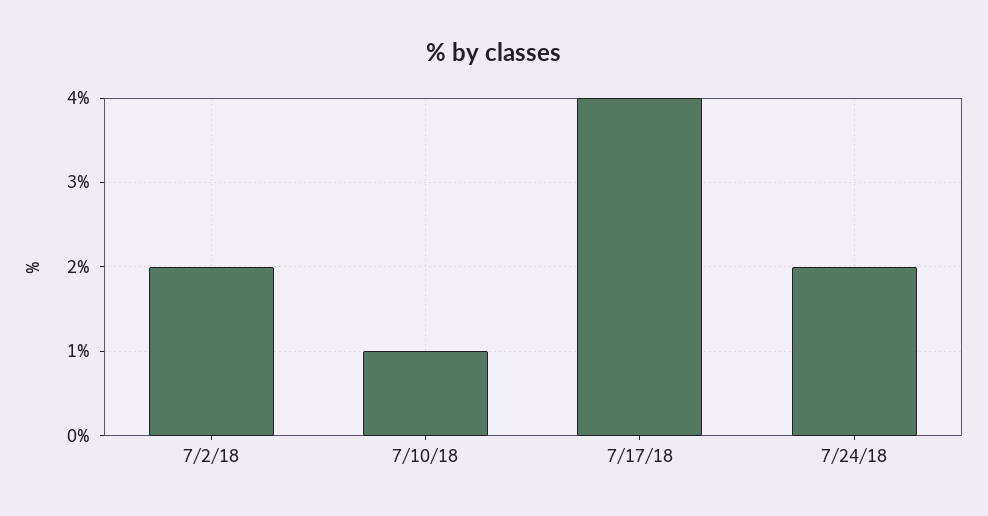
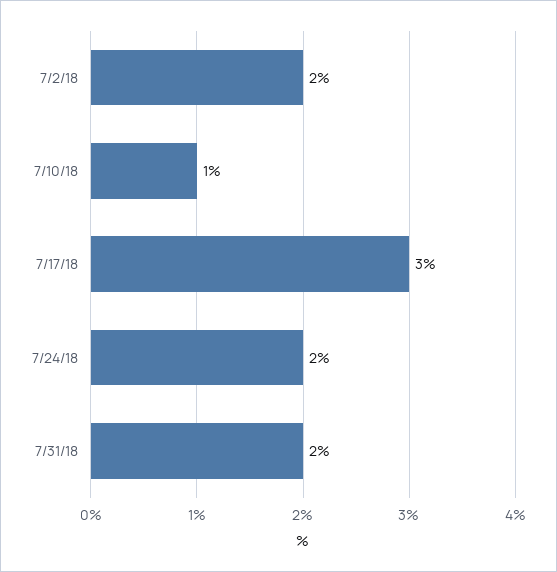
7/17/18: 4 -> 3
7/31/18: none -> 2

